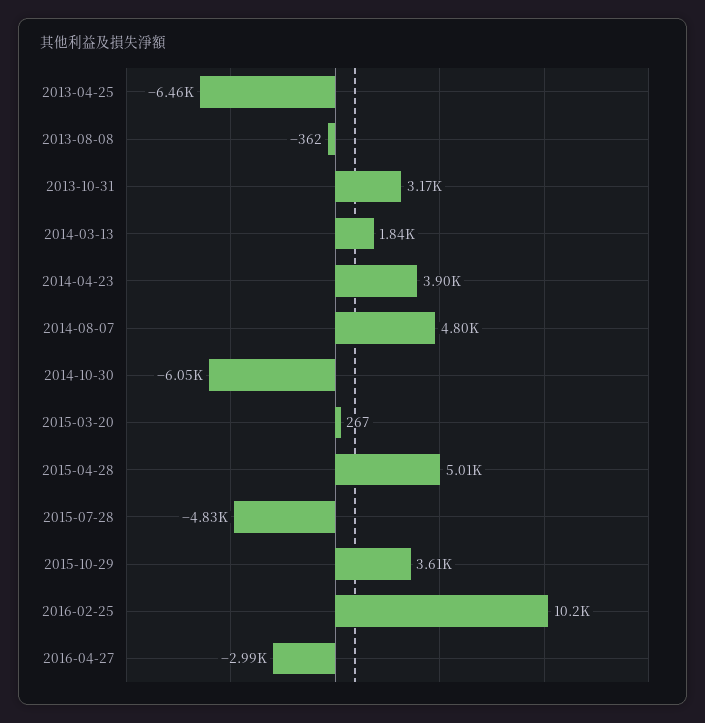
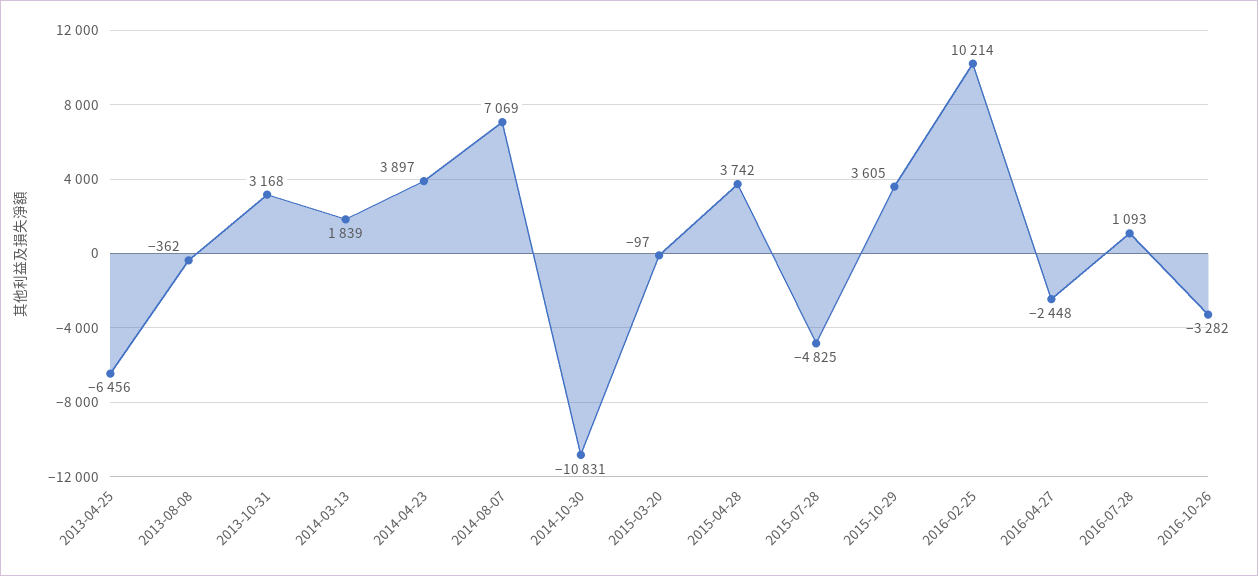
2014-08-07: 4800 -> 7069
2014-10-30: -6050 -> -10831
2015-03-20: 267 -> -97
2015-04-28: 5010 -> 3742
2016-04-27: -2990 -> -2448
2016-07-28: none -> 1093
2016-10-26: none -> -3282

